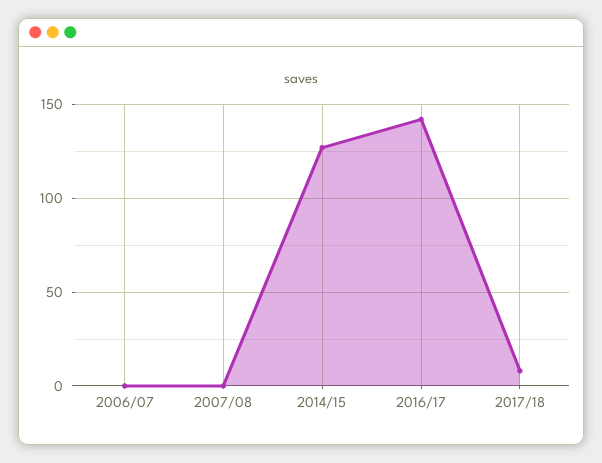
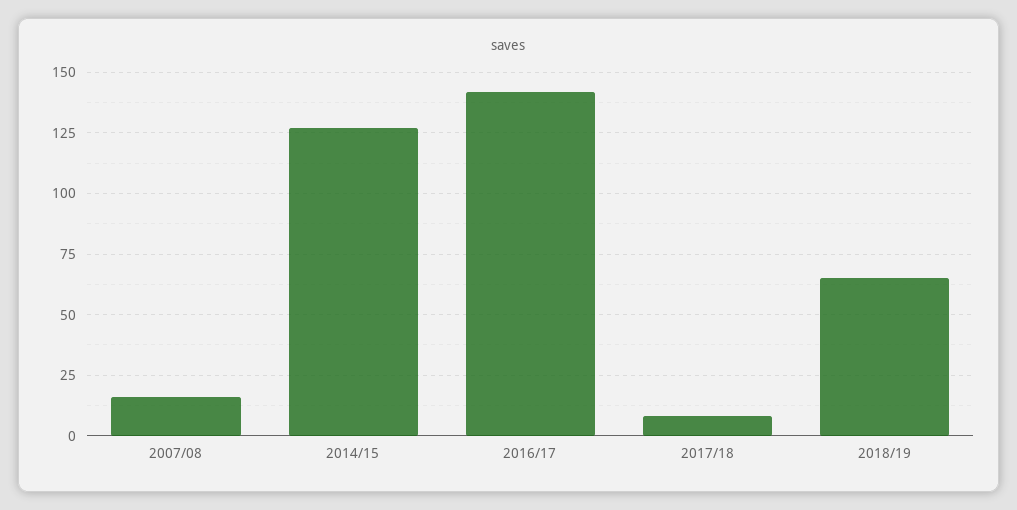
2006/07: 0 -> none
2007/08: 0 -> 15
2018/19: none -> 65

